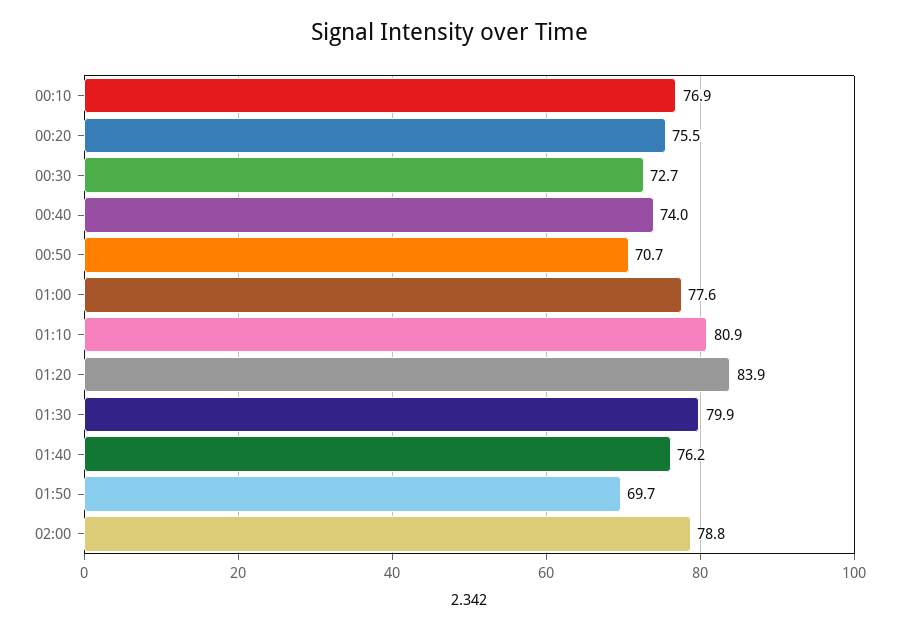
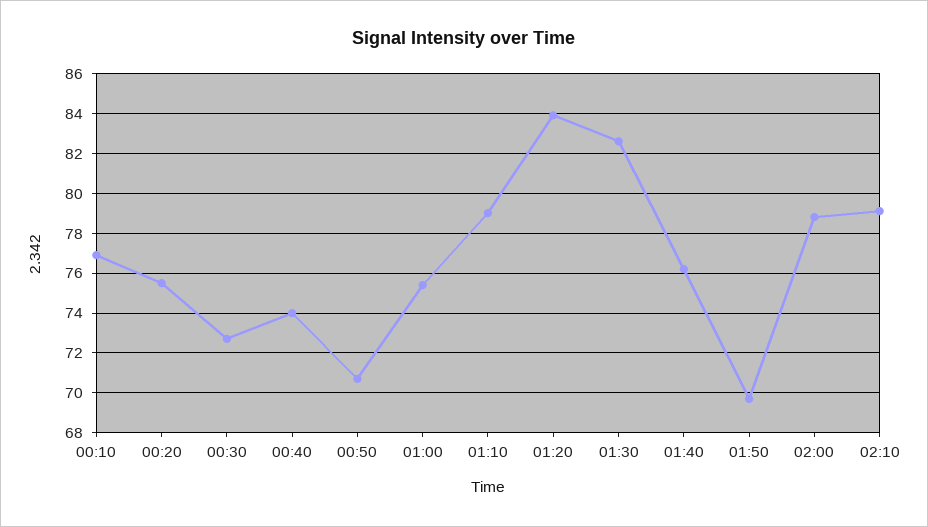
01:00: 77.6 -> 75.5
01:10: 80.9 -> 79
01:30: 79.9 -> 82.5
02:10: none -> 79

